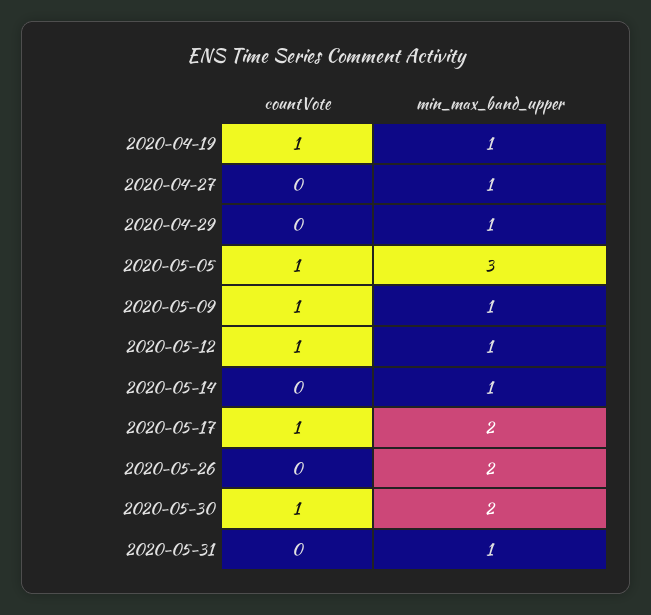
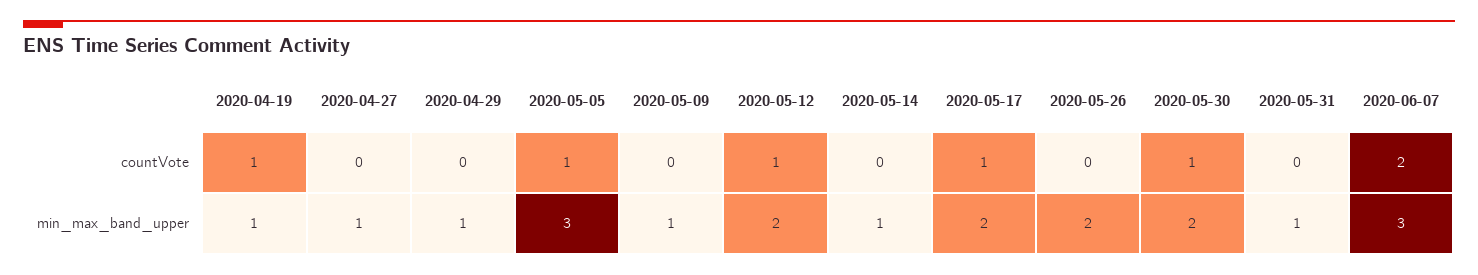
countVote, 2020-05-09: 1 -> 0
min_max_band_upper, 2020-05-12: 1 -> 2
countVote, 2020-06-07: none -> 2
min_max_band_upper, 2020-06-07: none -> 3

